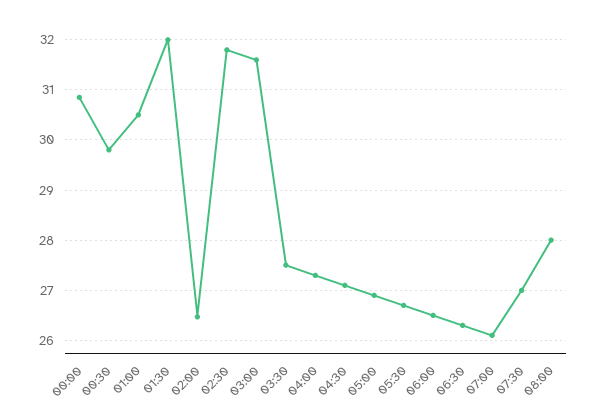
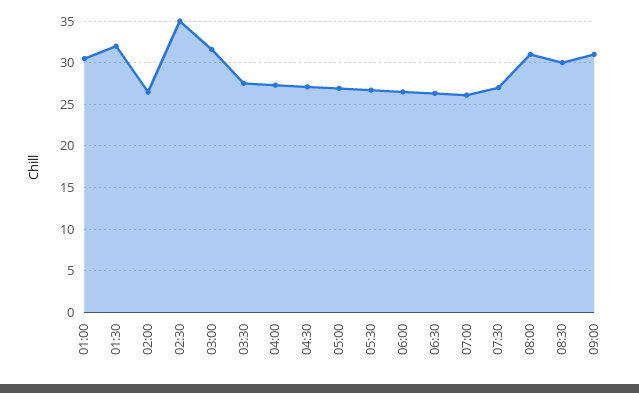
00:00: 30.8 -> none
00:30: 29.8 -> none
02:30: 31.8 -> 35
08:00: 28 -> 31
08:30: none -> 30
09:00: none -> 31

